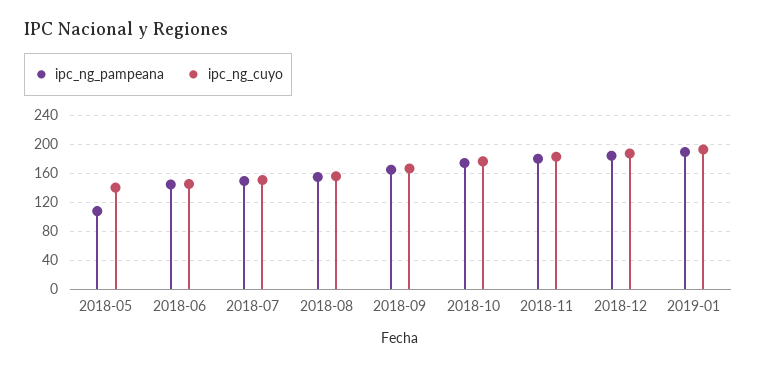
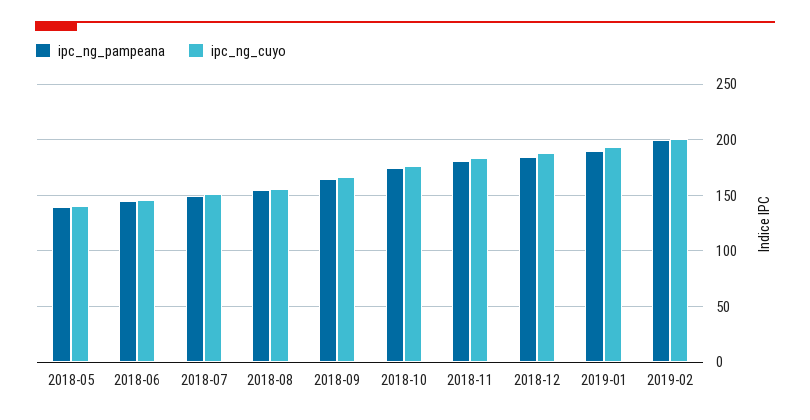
ipc_ng_pampeana, 2018-05: 110 -> 140
ipc_ng_pampeana, 2019-02: none -> 200
ipc_ng_cuyo, 2019-02: none -> 200

